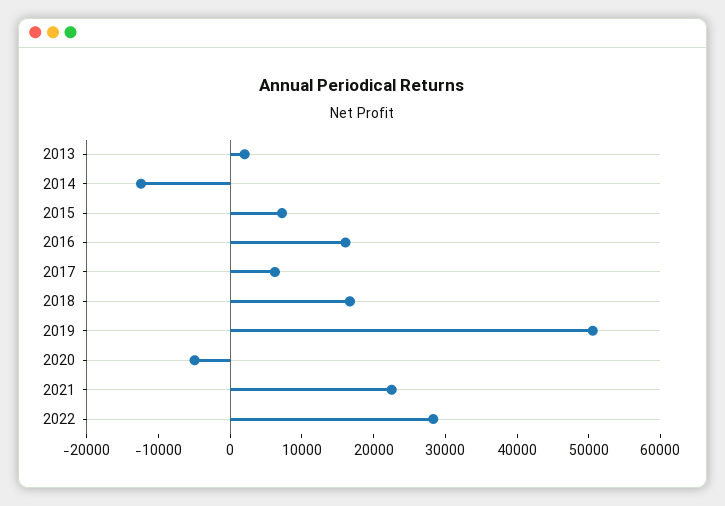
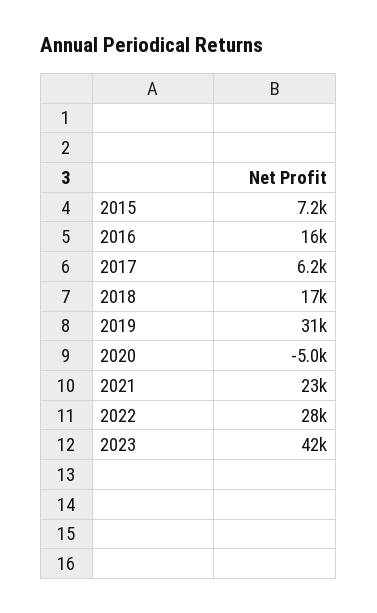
2013: 2000 -> none
2014: -12000 -> none
2019: 50000 -> 31000
2023: none -> 42000

